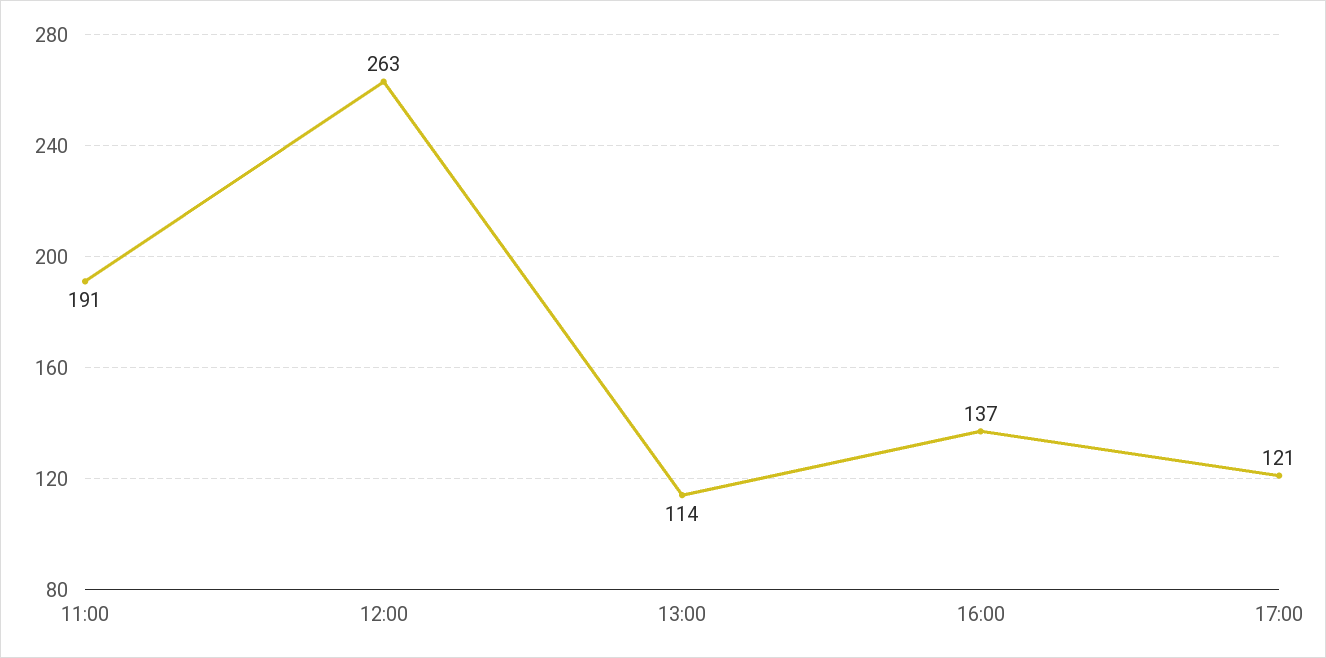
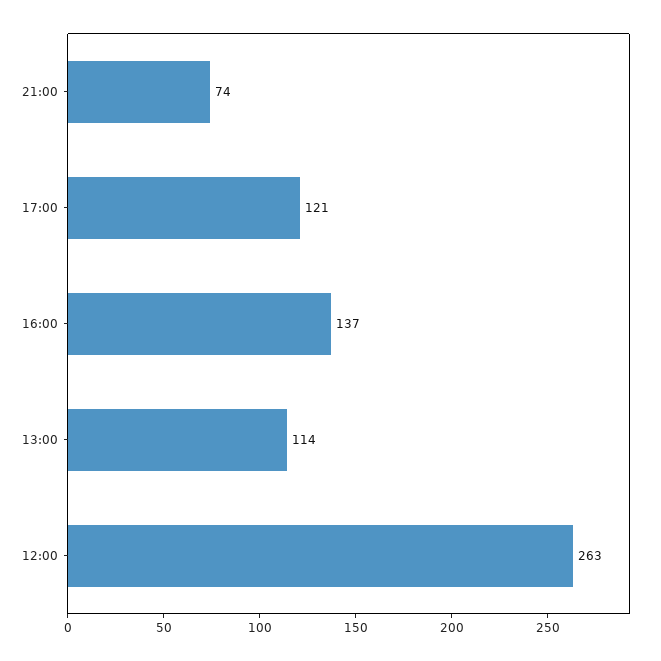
11:00: 191 -> none
21:00: none -> 74

